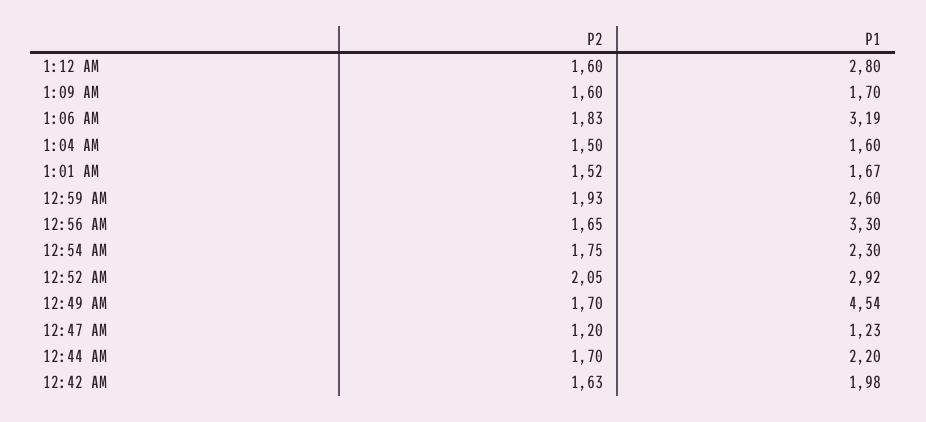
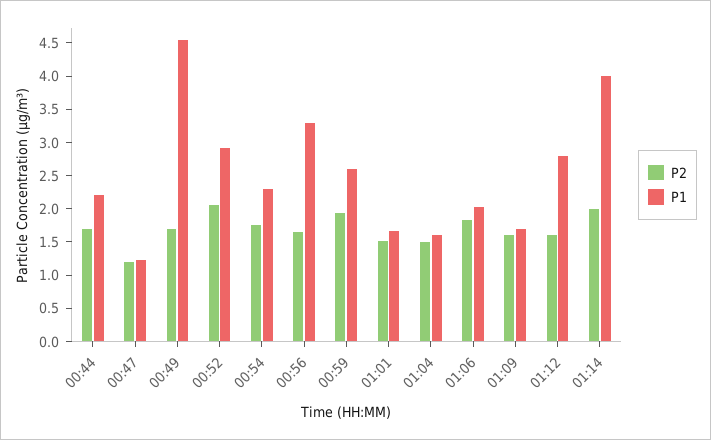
P1, 1:06 AM: 3.19 -> 2
P2, 12:42 AM: 1.63 -> none
P1, 12:42 AM: 1.98 -> none
P2, 01:14: none -> 2
P1, 01:14: none -> 4

